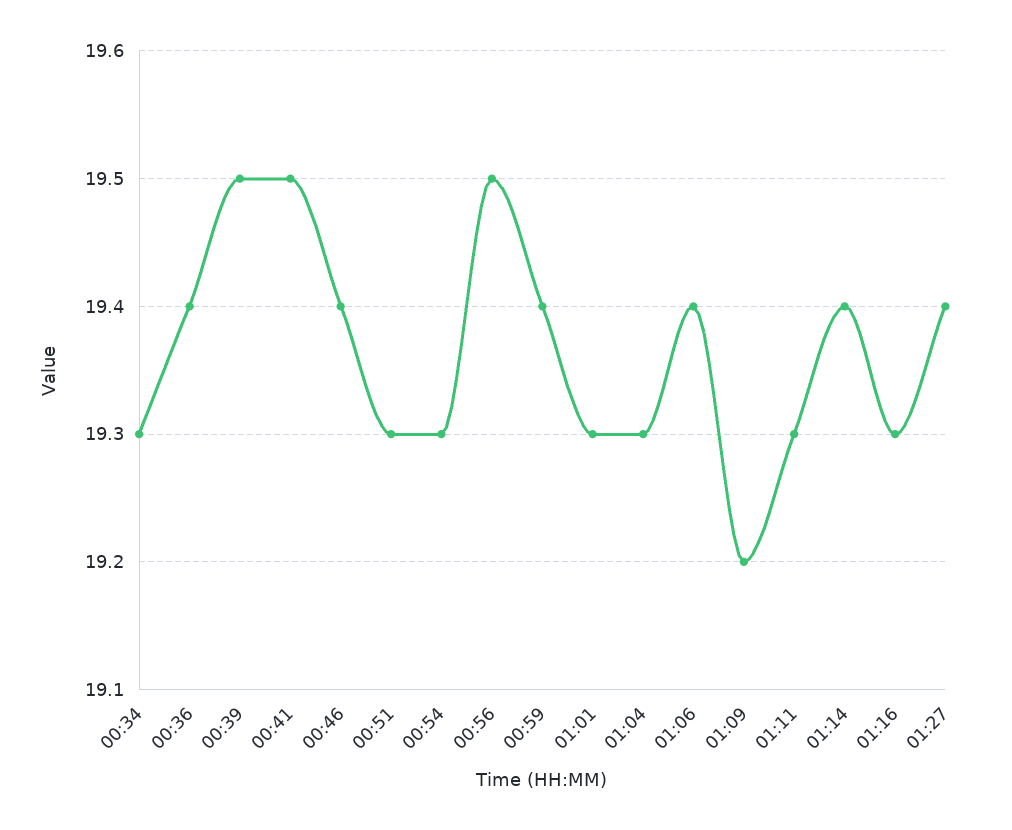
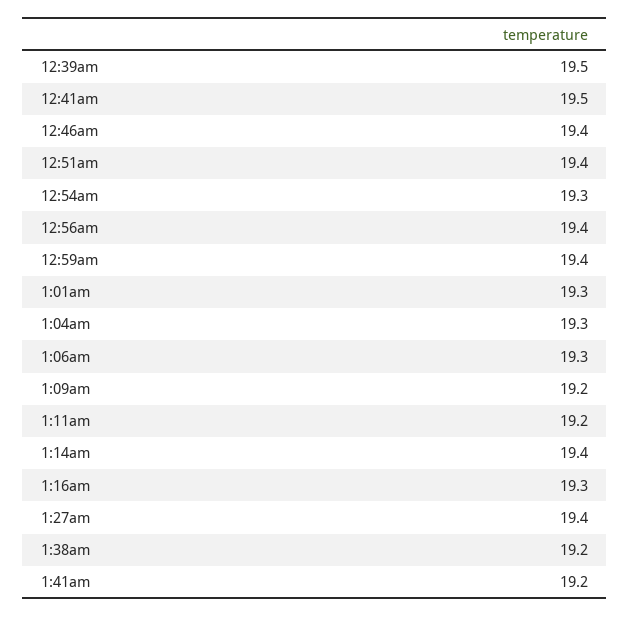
00:34: 19.3 -> none
00:36: 19.4 -> none
00:51: 19.3 -> 19.4
00:56: 19.5 -> 19.4
01:06: 19.4 -> 19.3
01:11: 19.3 -> 19.2
1:38am: none -> 19.2
1:41am: none -> 19.2

